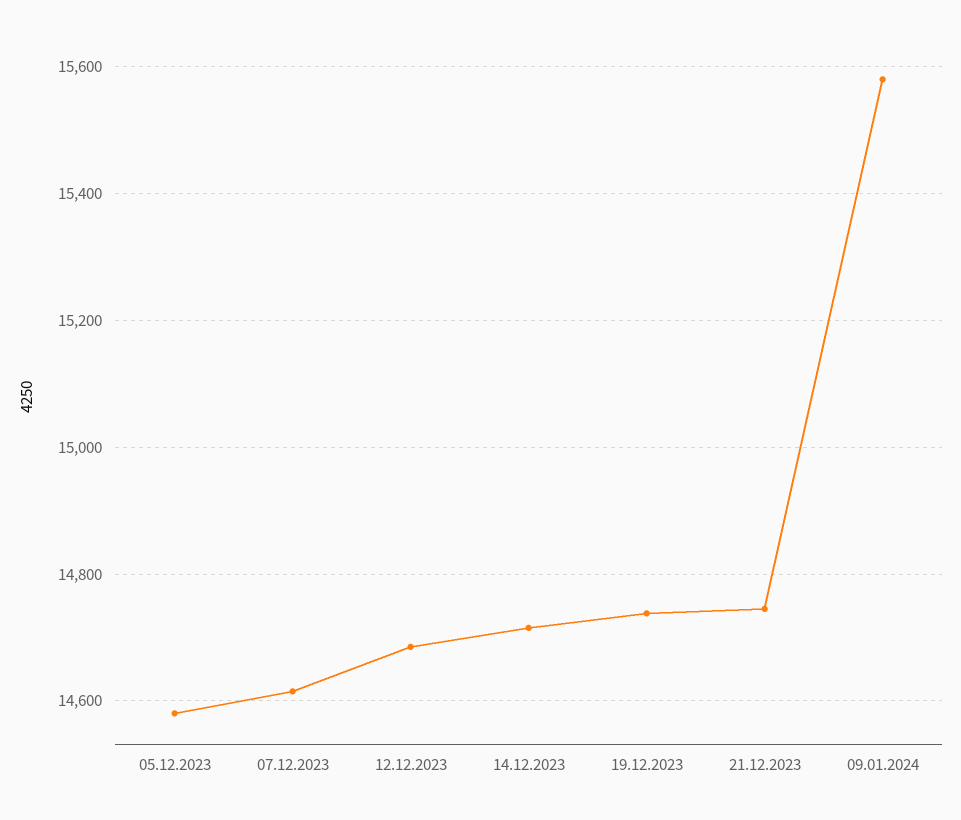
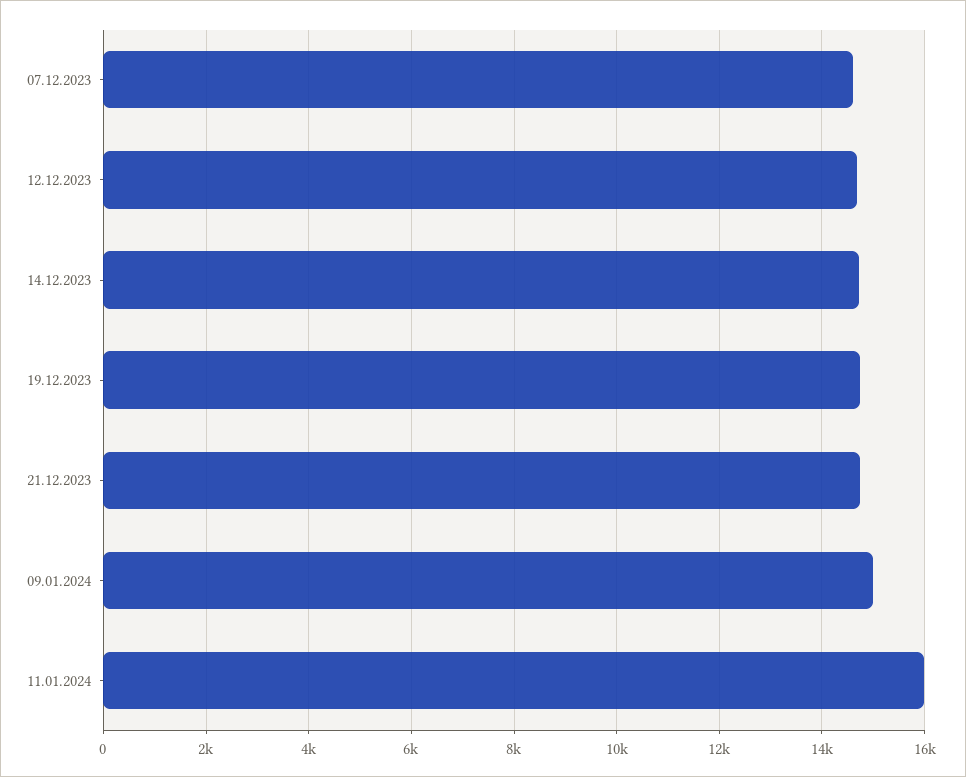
05.12.2023: 14580 -> none
09.01.2024: 15580 -> 15000
11.01.2024: none -> 16000

